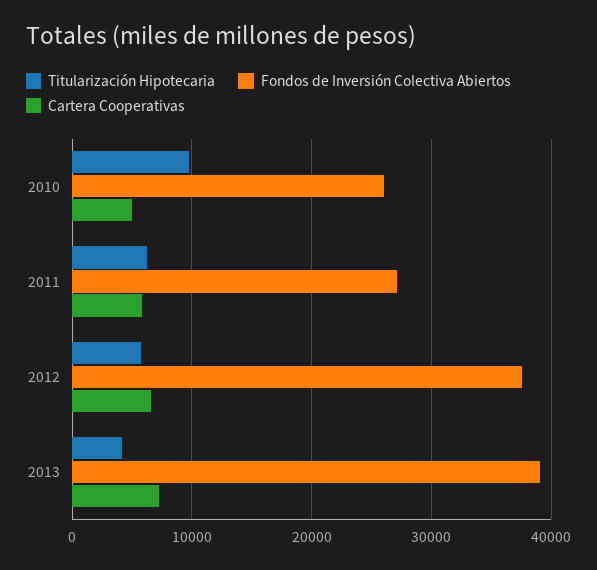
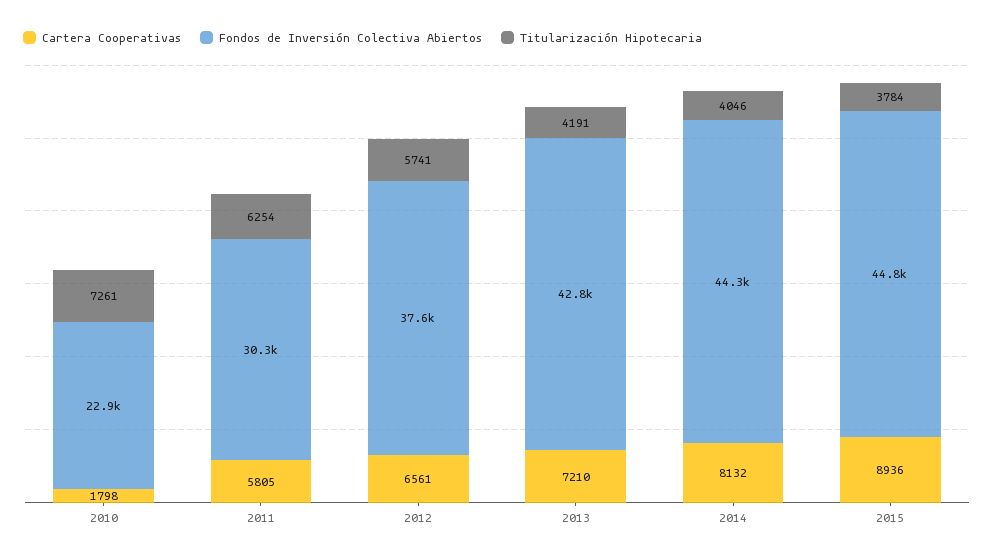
Titularización Hipotecaria, 2010: 10000 -> 7261
Fondos de Inversión Colectiva Abiertos, 2010: 26000 -> 22900
Cartera Cooperativas, 2010: 5000 -> 1798
Fondos de Inversión Colectiva Abiertos, 2011: 27000 -> 30300
Fondos de Inversión Colectiva Abiertos, 2013: 39000 -> 42800
Cartera Cooperativas, 2014: none -> 8132
Fondos de Inversión Colectiva Abiertos, 2014: none -> 44300
Titularización Hipotecaria, 2014: none -> 4046
Cartera Cooperativas, 2015: none -> 8936
Fondos de Inversión Colectiva Abiertos, 2015: none -> 44800
Titularización Hipotecaria, 2015: none -> 3784

